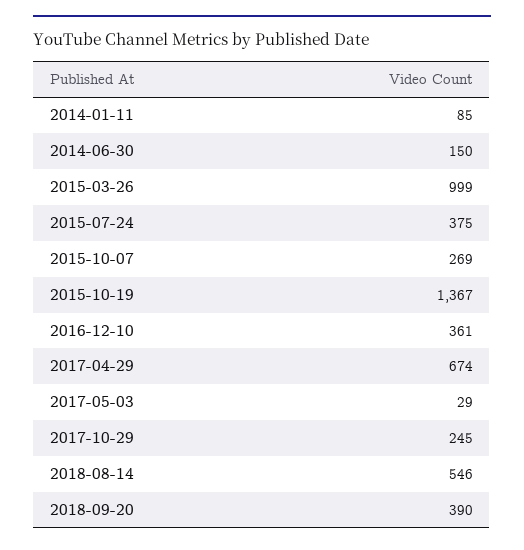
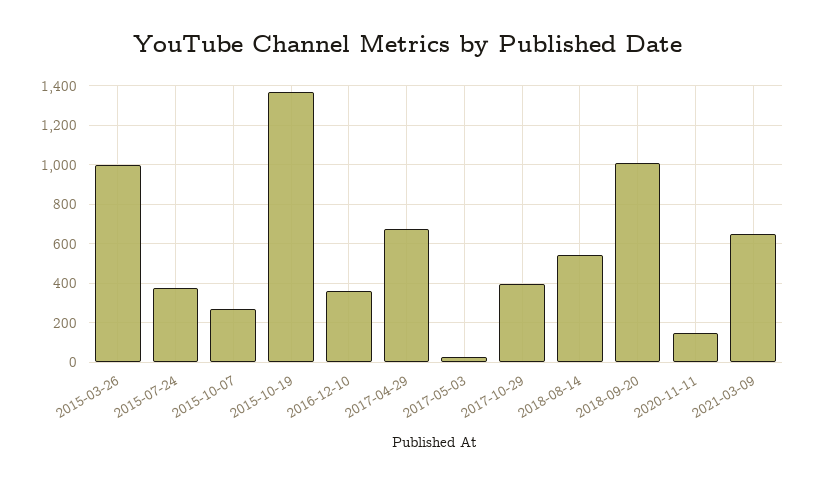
2014-01-11: 85 -> none
2014-06-30: 150 -> none
2017-10-29: 245 -> 400
2018-09-20: 390 -> 1000
2020-11-11: none -> 150
2021-03-09: none -> 650

